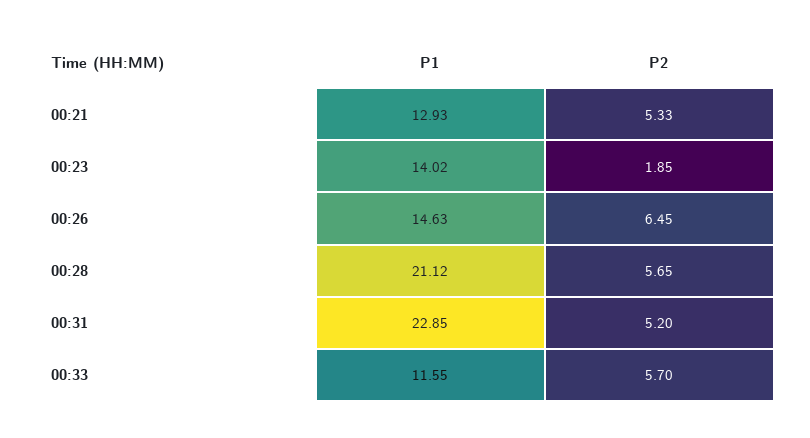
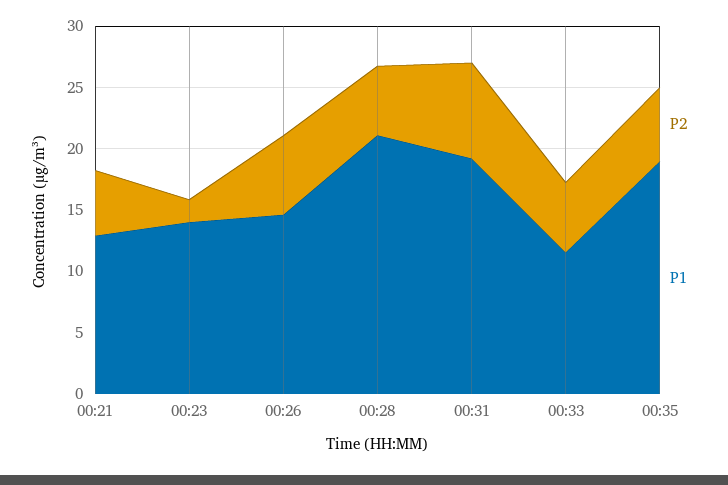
P1, 00:31: 22.85 -> 19
P2, 00:31: 5.2 -> 8
P2, 00:35: none -> 6
P1, 00:35: none -> 19

